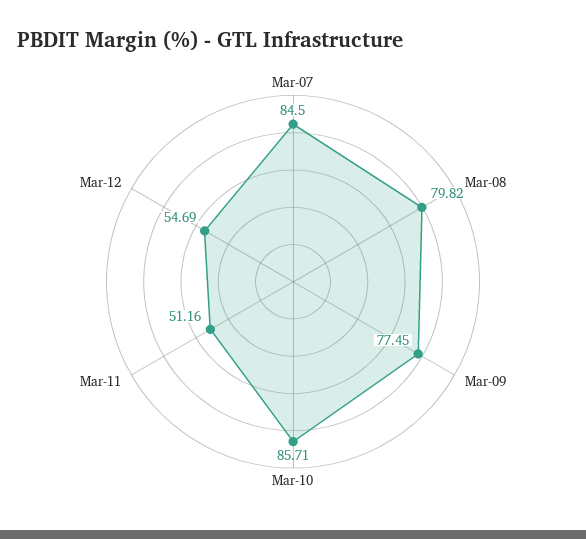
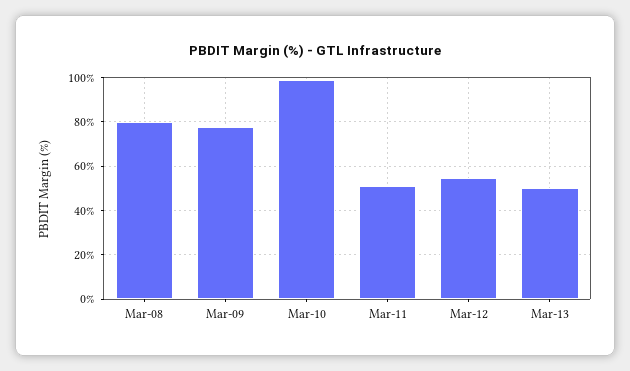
Mar-07: 84.5 -> none
Mar-10: 85.71 -> 100
Mar-13: none -> 50

